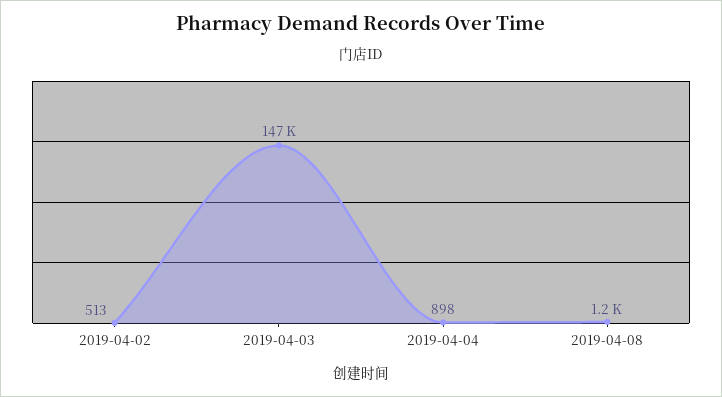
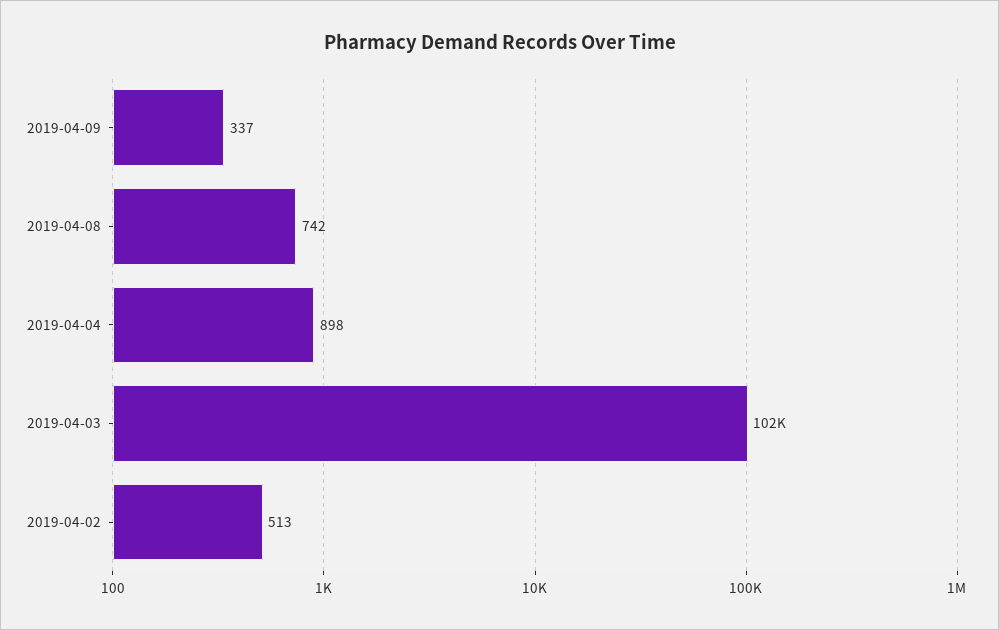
2019-04-03: 147000 -> 102000
2019-04-08: 1200 -> 742
2019-04-09: none -> 337

